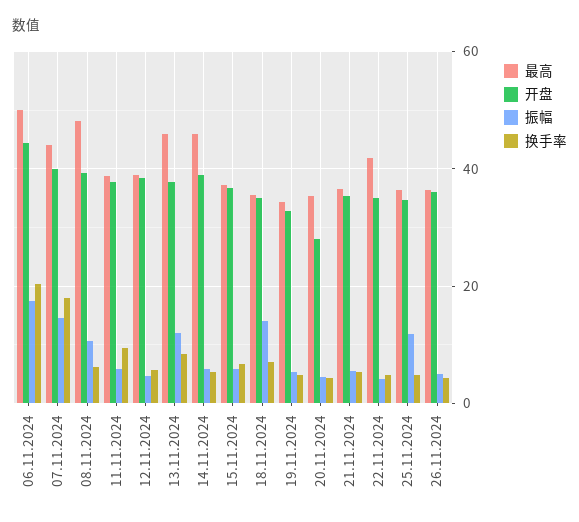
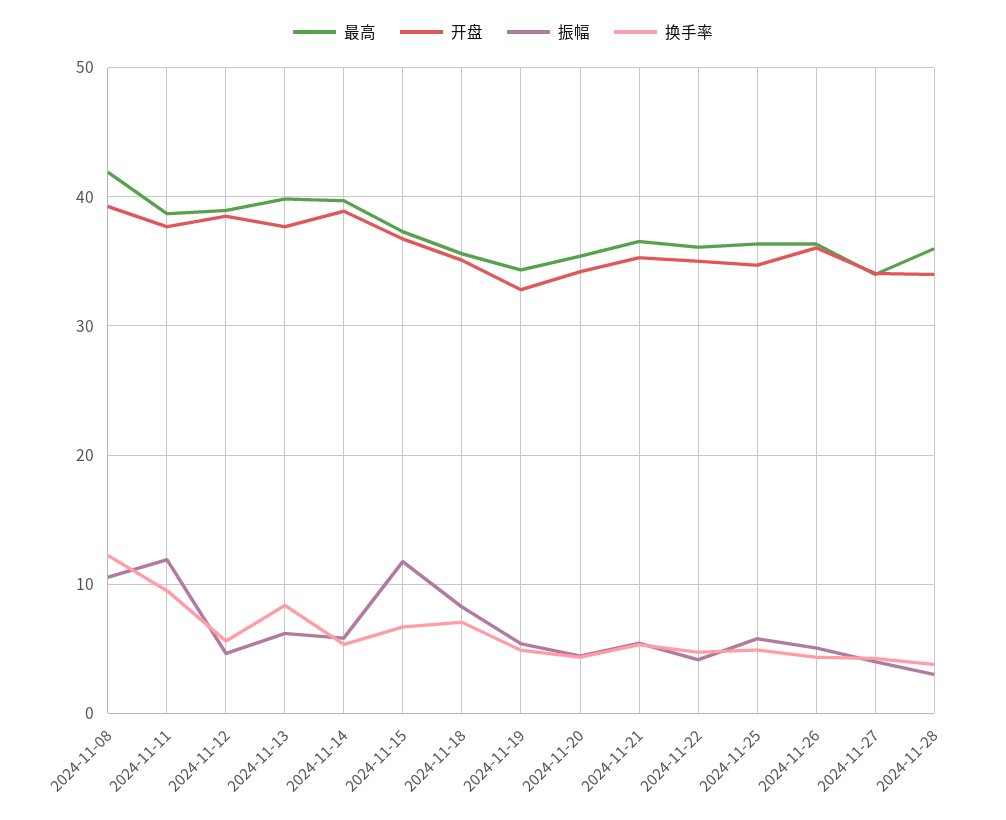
最高, 06.11.2024: 50 -> none
开盘, 06.11.2024: 44 -> none
振幅, 06.11.2024: 18 -> none
换手率, 06.11.2024: 20 -> none
最高, 07.11.2024: 44 -> none
开盘, 07.11.2024: 40 -> none
振幅, 07.11.2024: 14 -> none
换手率, 07.11.2024: 18 -> none
最高, 08.11.2024: 48 -> 42
换手率, 08.11.2024: 6 -> 12
振幅, 11.11.2024: 6 -> 12
最高, 13.11.2024: 46 -> 40
振幅, 13.11.2024: 12 -> 6
最高, 14.11.2024: 46 -> 40
振幅, 15.11.2024: 6 -> 12
振幅, 18.11.2024: 14 -> 8
开盘, 20.11.2024: 28 -> 34
最高, 22.11.2024: 42 -> 36
振幅, 25.11.2024: 12 -> 6
最高, 2024-11-27: none -> 34
开盘, 2024-11-27: none -> 34
振幅, 2024-11-27: none -> 4
换手率, 2024-11-27: none -> 4
最高, 2024-11-28: none -> 36
开盘, 2024-11-28: none -> 34
振幅, 2024-11-28: none -> 3
换手率, 2024-11-28: none -> 4

